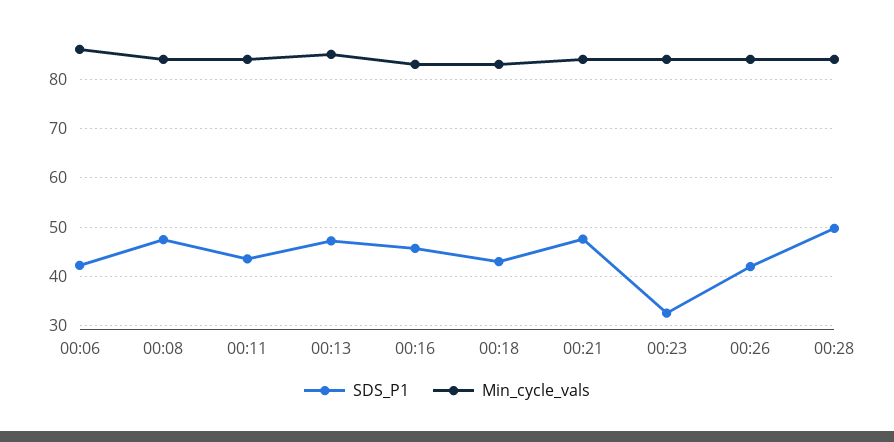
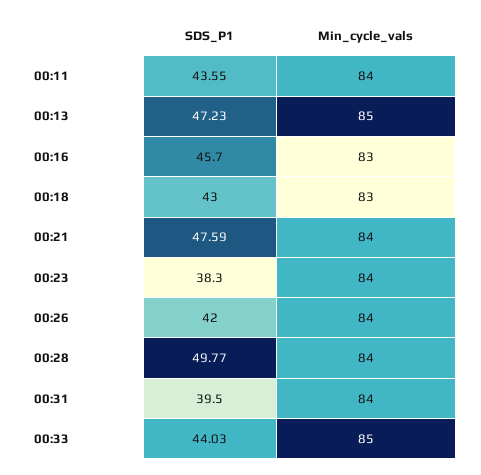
SDS_P1, 00:06: 42 -> none
Min_cycle_vals, 00:06: 86 -> none
SDS_P1, 00:08: 48 -> none
Min_cycle_vals, 00:08: 84 -> none
SDS_P1, 00:23: 32 -> 38.3
SDS_P1, 00:31: none -> 39.5
Min_cycle_vals, 00:31: none -> 84
SDS_P1, 00:33: none -> 44.03
Min_cycle_vals, 00:33: none -> 85

